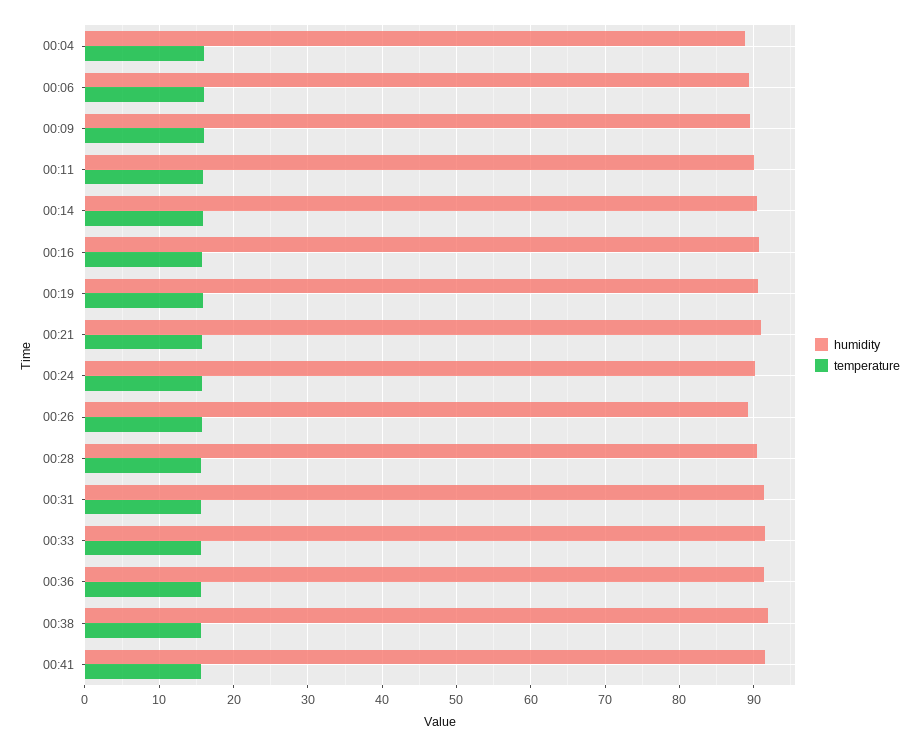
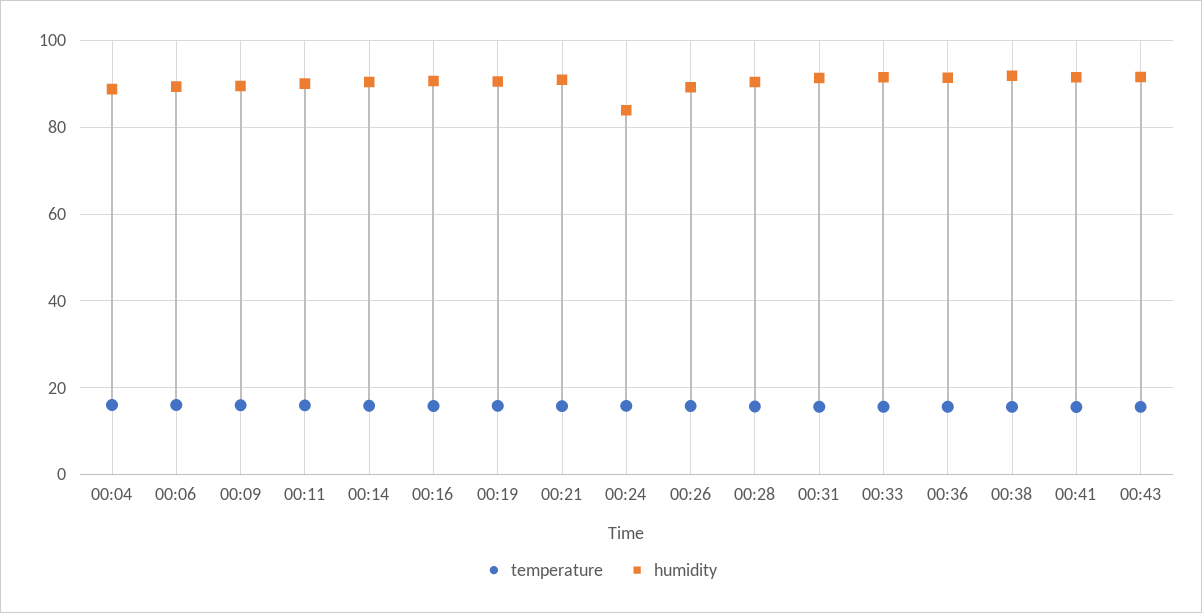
humidity, 00:24: 90 -> 84
temperature, 00:43: none -> 16
humidity, 00:43: none -> 92

